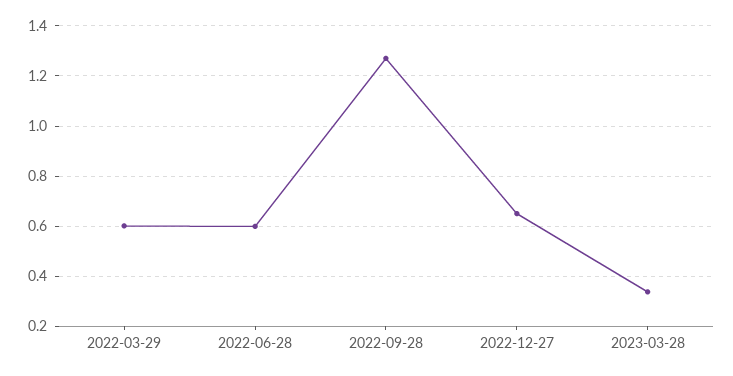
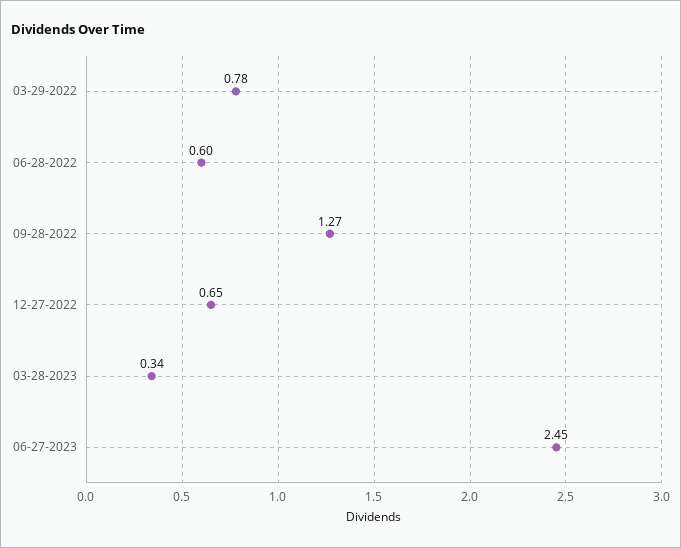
2022-03-29: 0.6 -> 0.78
06-27-2023: none -> 2.45

